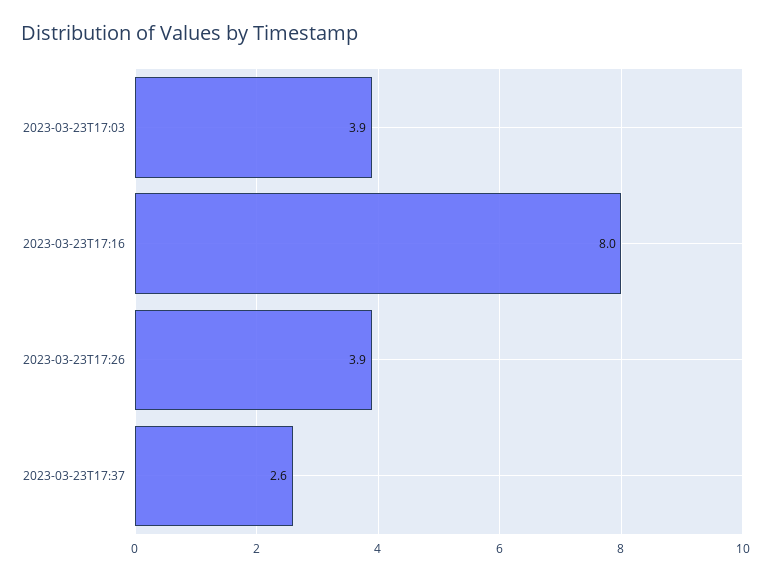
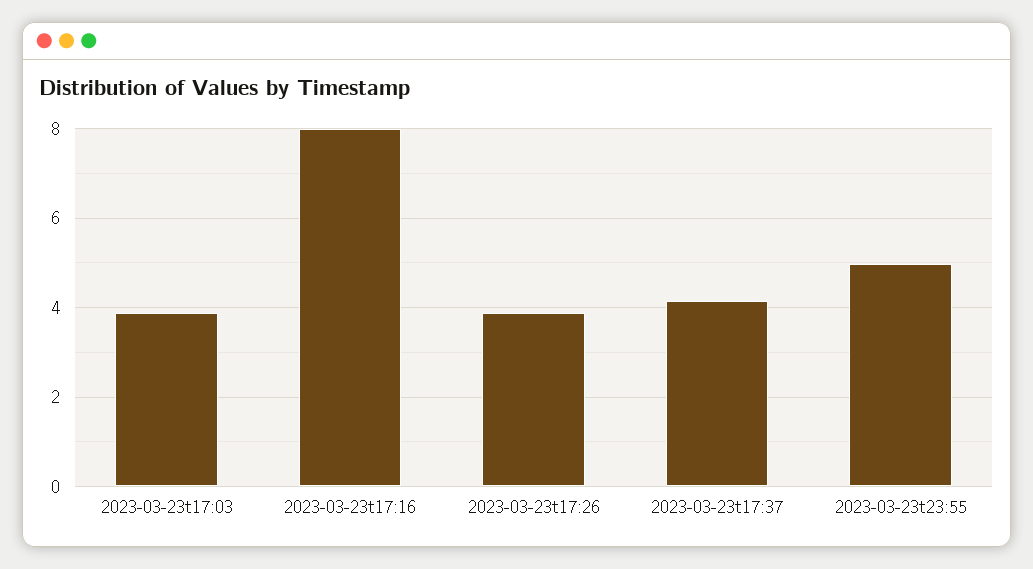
2023-03-23T17:37: 2.6 -> 4.2
2023-03-23t23:55: none -> 5

